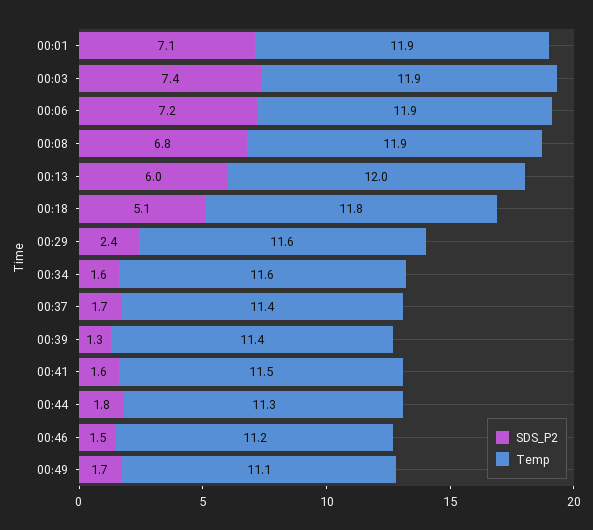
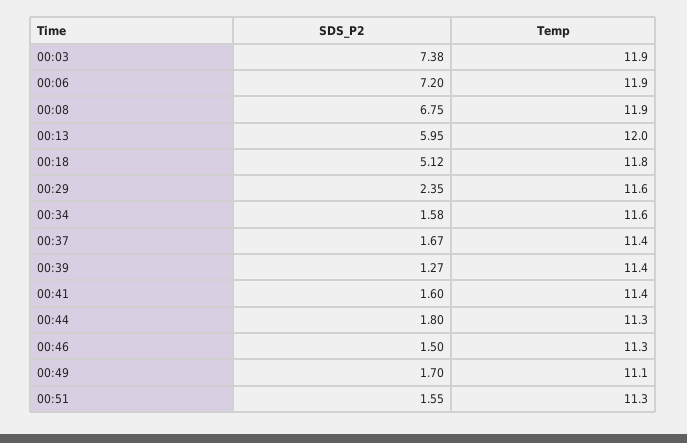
SDS_P2, 00:01: 7.1 -> none
Temp, 00:01: 11.9 -> none
Temp, 00:41: 11.5 -> 11.4
Temp, 00:46: 11.2 -> 11.3
SDS_P2, 00:51: none -> 1.55
Temp, 00:51: none -> 11.3

